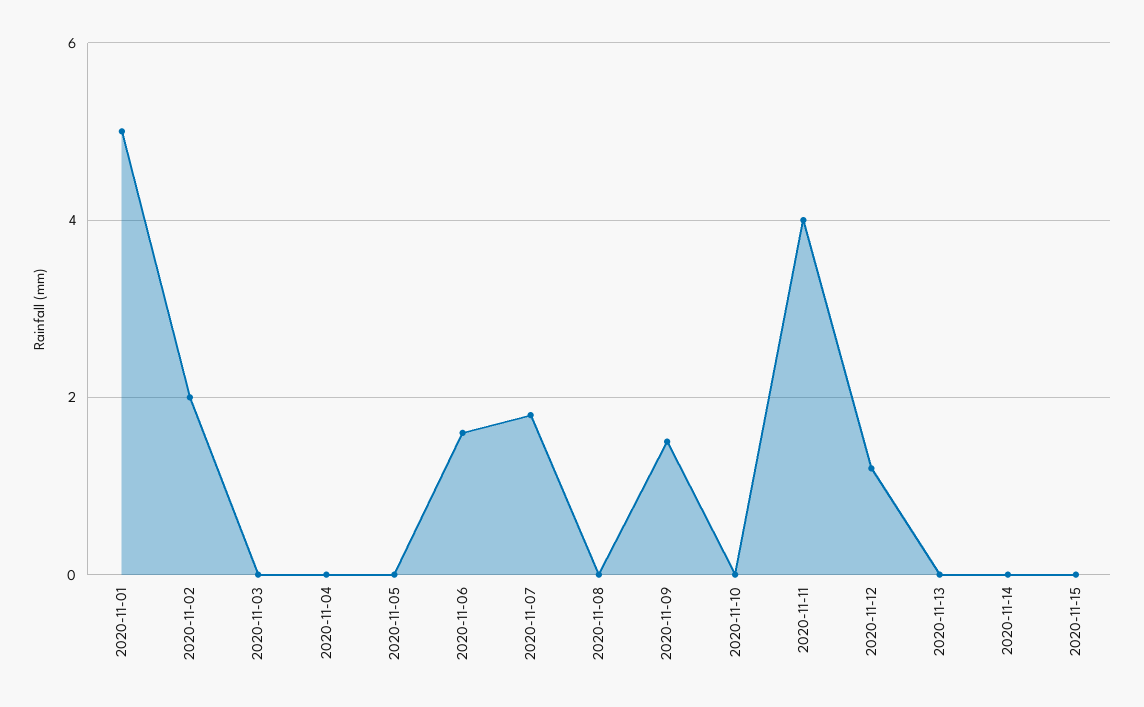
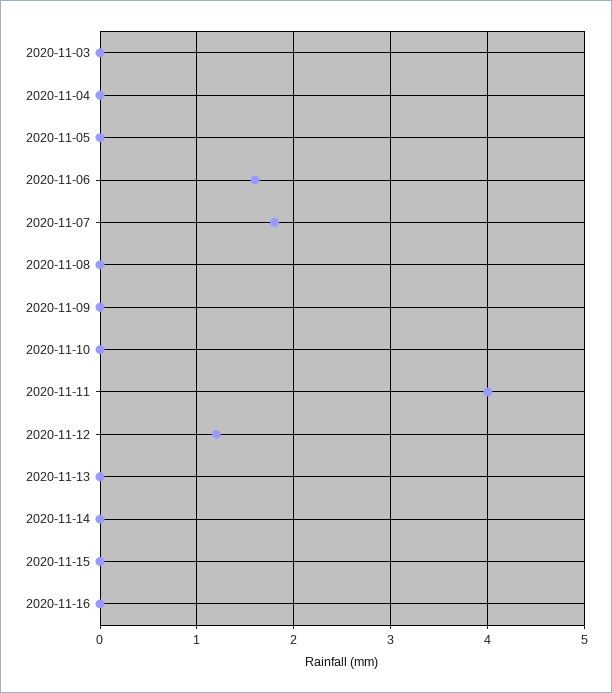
2020-11-01: 5 -> none
2020-11-02: 2 -> none
2020-11-09: 1.5 -> 0
2020-11-16: none -> 0

